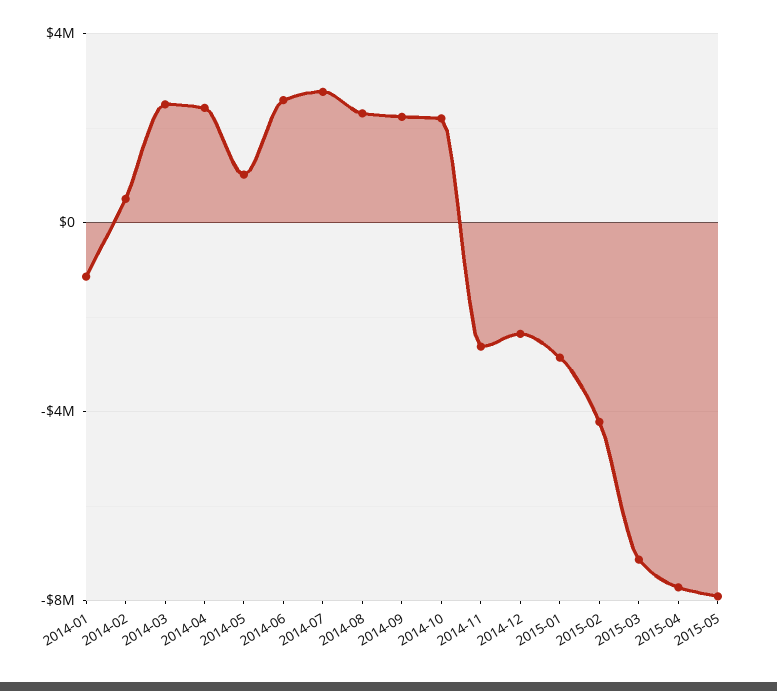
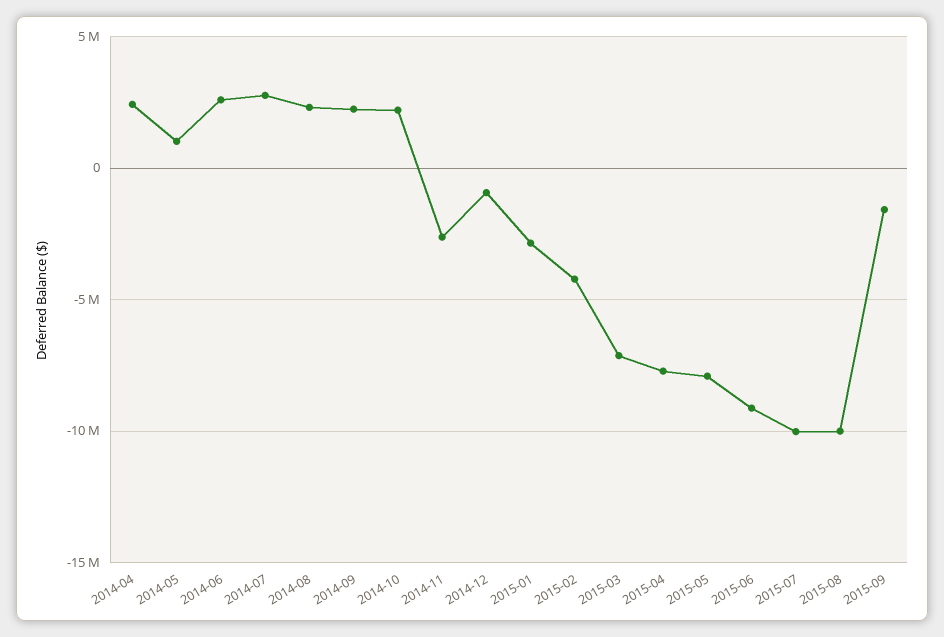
2014-01: -1000000 -> none
2014-02: 500000 -> none
2014-03: 2500000 -> none
2014-12: -2500000 -> -1000000
2015-06: none -> -9000000
2015-07: none -> -10000000
2015-08: none -> -10000000
2015-09: none -> -1500000

